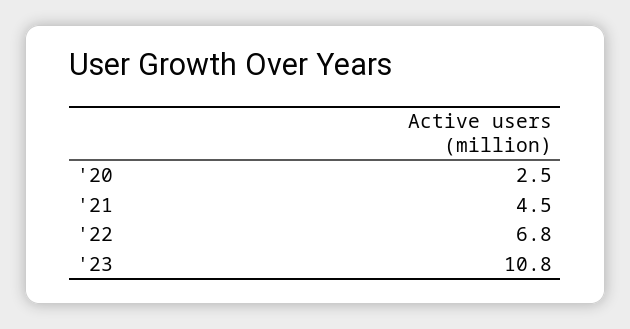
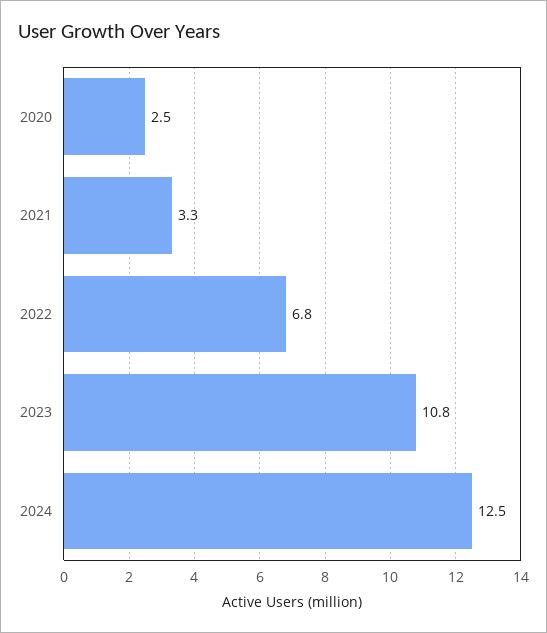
'21: 4.5 -> 3.3
2024: none -> 12.5

